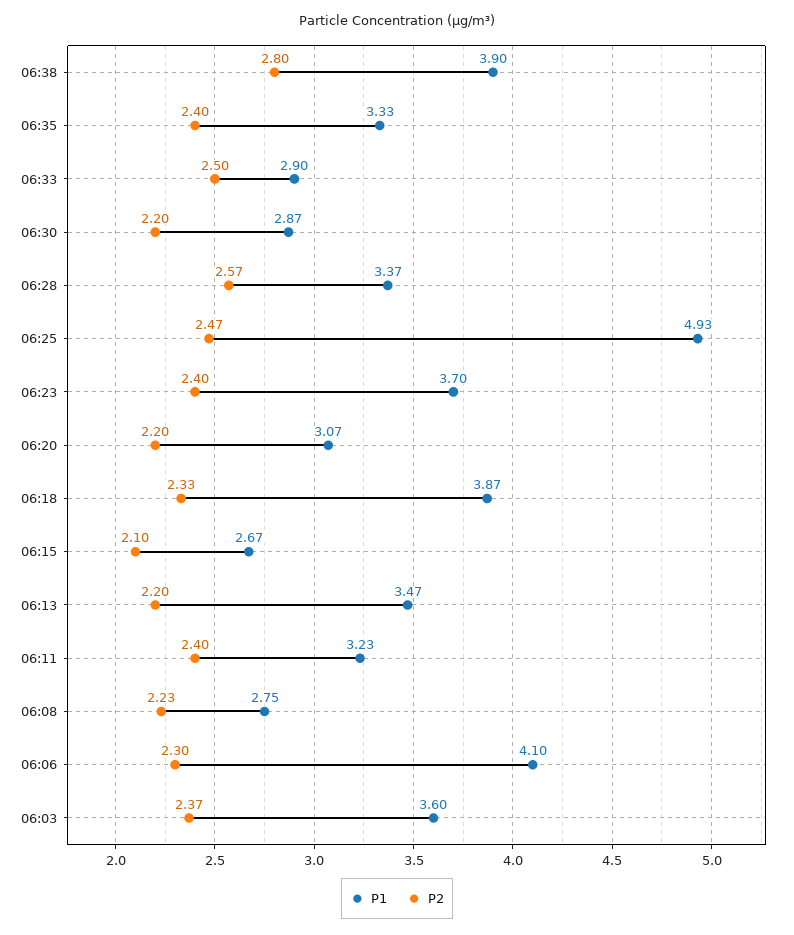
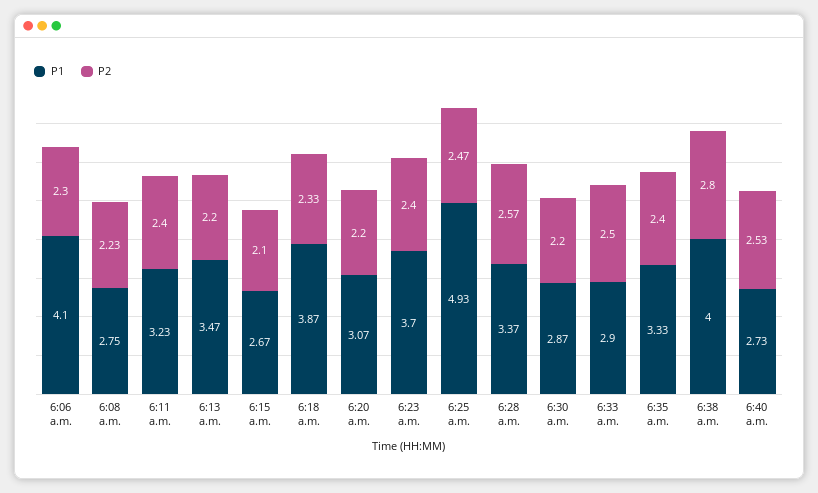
P1, 06:38: 3.9 -> 4
P1, 06:03: 3.6 -> none
P2, 06:03: 2.37 -> none
P1, 6:40 a.m.: none -> 2.73
P2, 6:40 a.m.: none -> 2.53

